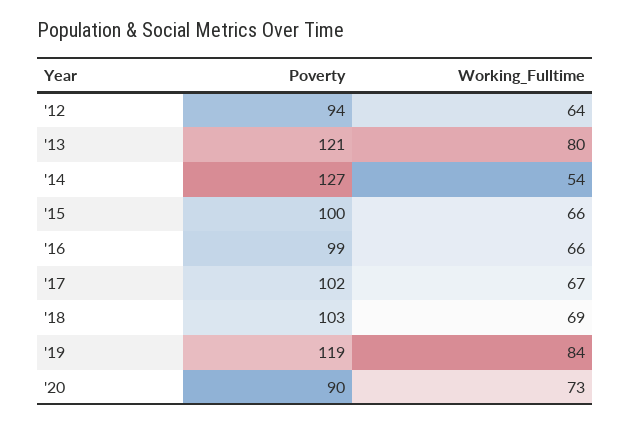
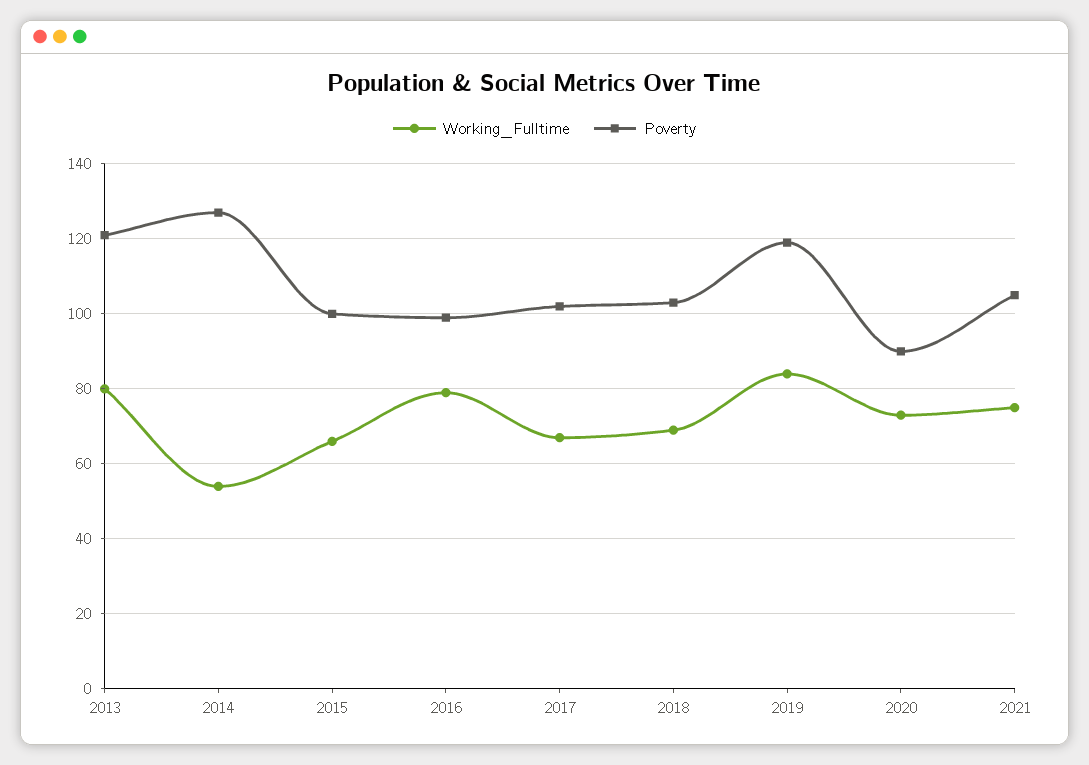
Poverty, '12: 94 -> none
Working_Fulltime, '12: 64 -> none
Working_Fulltime, '16: 66 -> 80
Working_Fulltime, 2021: none -> 75
Poverty, 2021: none -> 105

